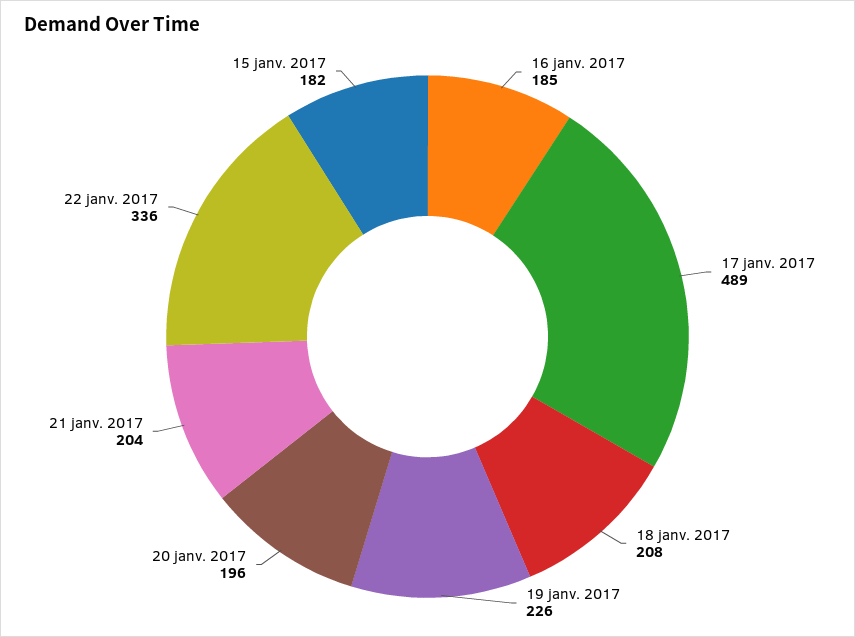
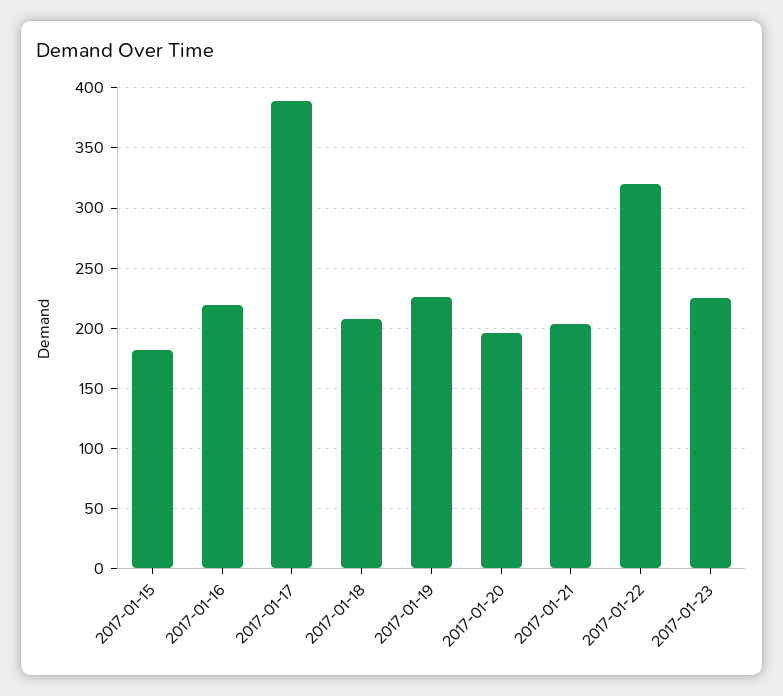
16 janv. 2017: 185 -> 220
17 janv. 2017: 489 -> 390
22 janv. 2017: 336 -> 320
2017-01-23: none -> 225

